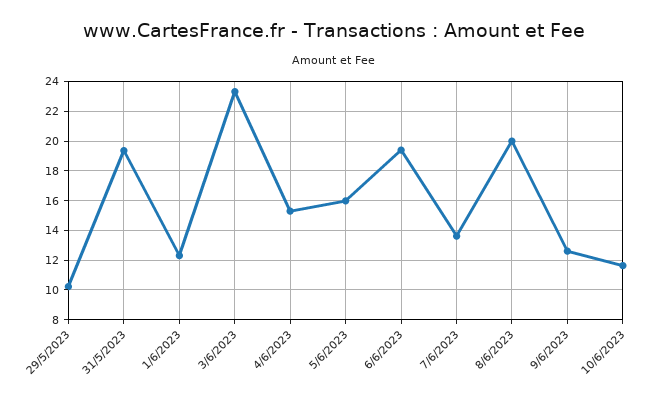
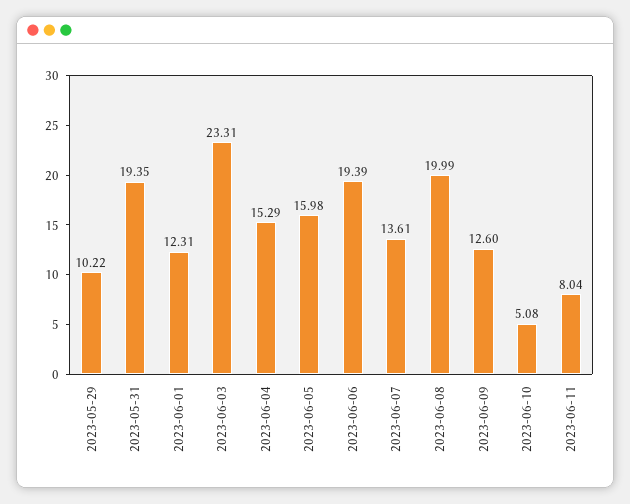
10/6/2023: 11.5 -> 5.08
2023-06-11: none -> 8.04

